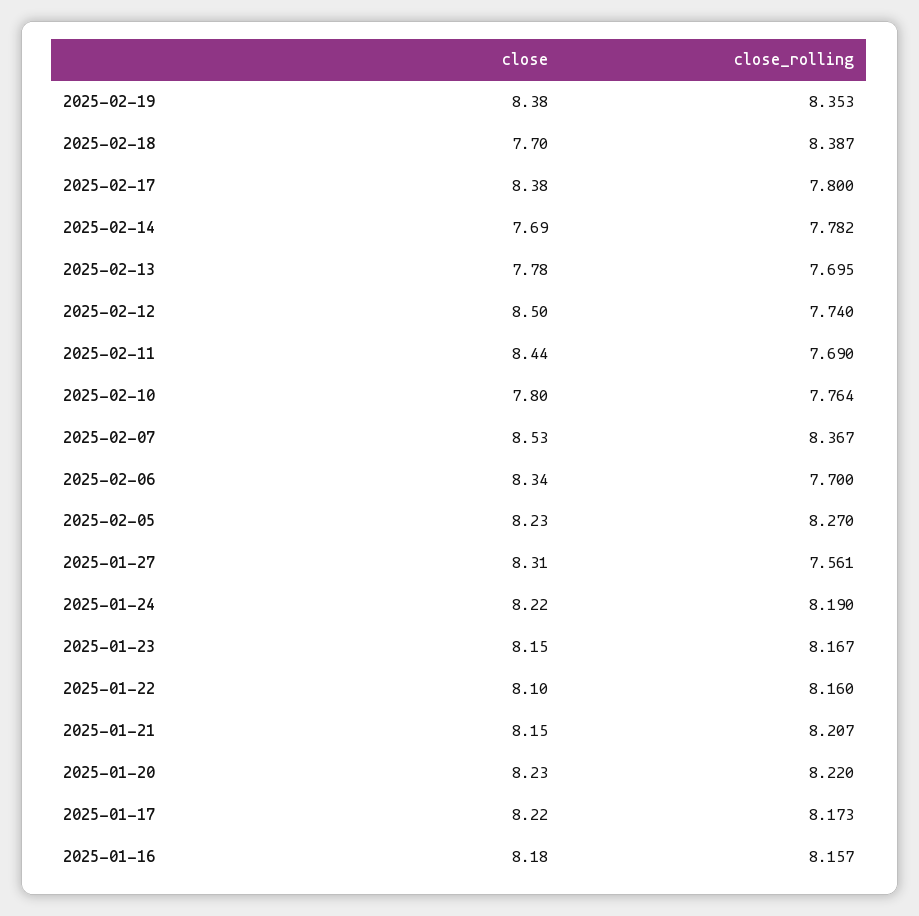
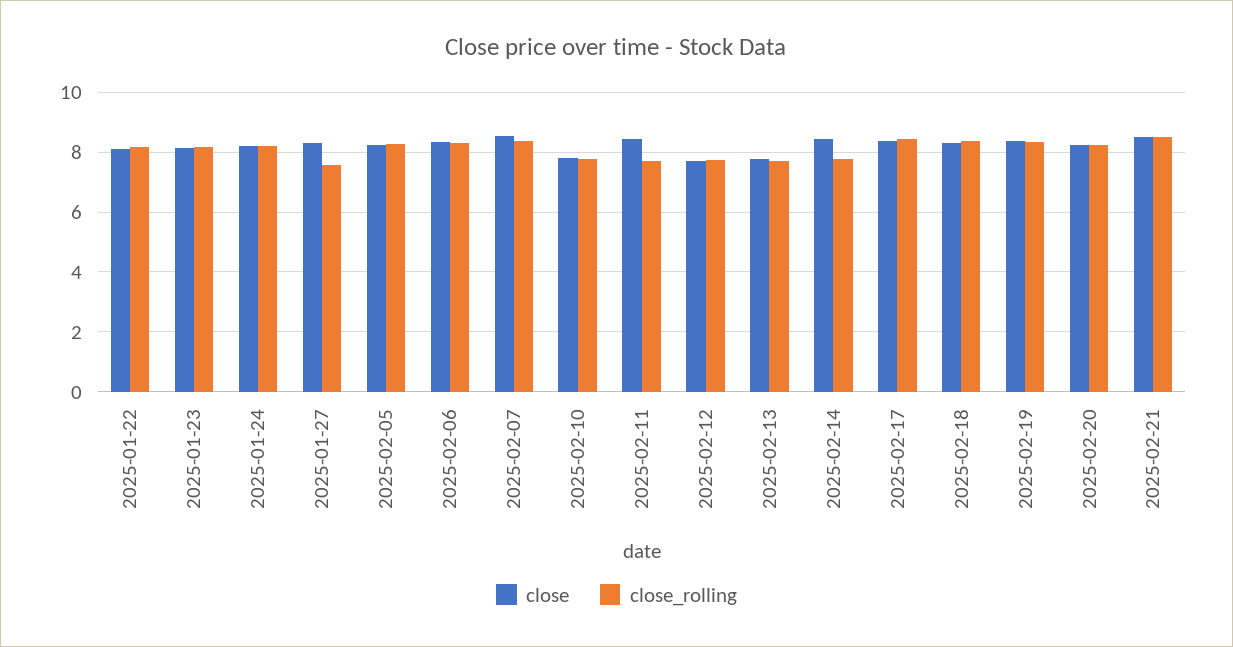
close, 2025-02-18: 7.7 -> 8.25
close_rolling, 2025-02-17: 7.8 -> 8.5
close, 2025-02-14: 7.69 -> 8.5
close, 2025-02-12: 8.5 -> 7.75
close_rolling, 2025-02-06: 7.7 -> 8.25
close, 2025-01-21: 8.15 -> none
close_rolling, 2025-01-21: 8.207 -> none
close, 2025-01-20: 8.23 -> none
close_rolling, 2025-01-20: 8.22 -> none
close, 2025-01-17: 8.22 -> none
close_rolling, 2025-01-17: 8.173 -> none
close, 2025-01-16: 8.18 -> none
close_rolling, 2025-01-16: 8.157 -> none
close, 2025-02-20: none -> 8.25
close_rolling, 2025-02-20: none -> 8.25
close, 2025-02-21: none -> 8.5
close_rolling, 2025-02-21: none -> 8.5

